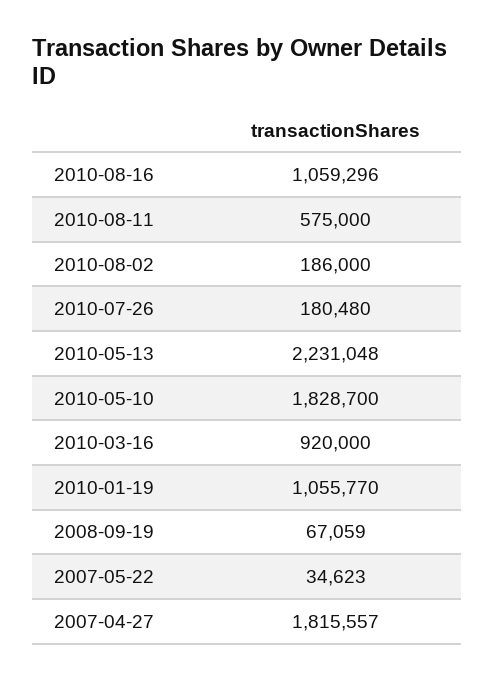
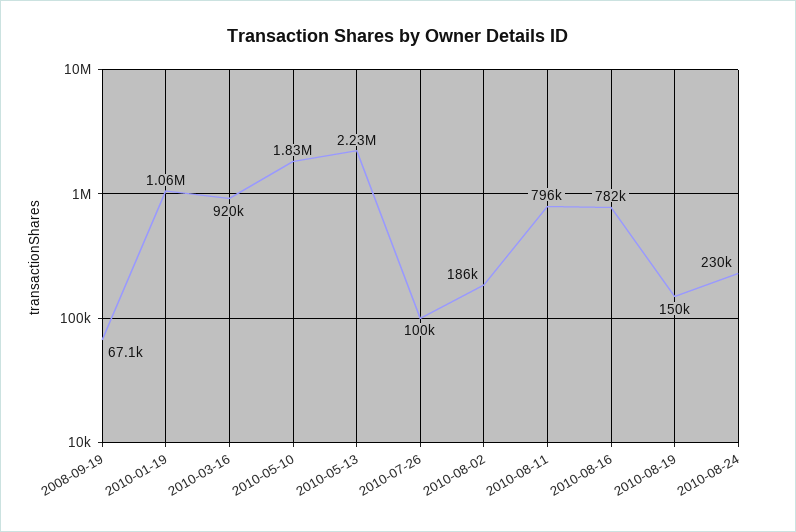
2010-08-16: 1059296 -> 782000
2010-08-11: 575000 -> 796000
2010-07-26: 180480 -> 100000
2007-05-22: 34623 -> none
2007-04-27: 1815557 -> none
2010-08-19: none -> 150000
2010-08-24: none -> 230000

